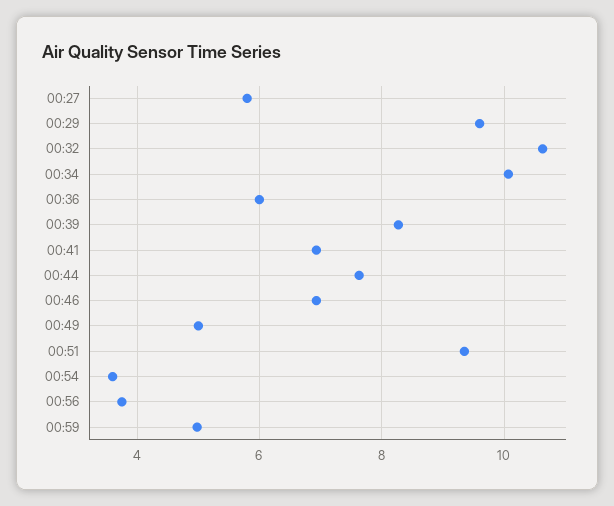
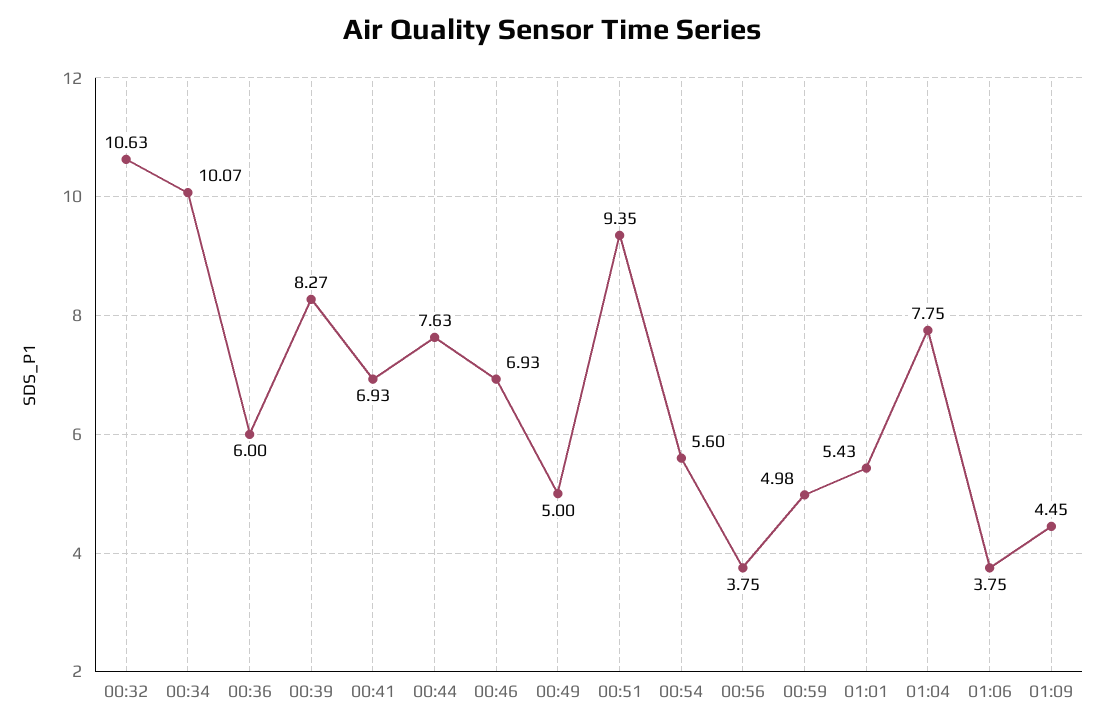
00:27: 5.8 -> none
00:29: 9.6 -> none
00:54: 3.6 -> 5.6
01:01: none -> 5.43
01:04: none -> 7.75
01:06: none -> 3.75
01:09: none -> 4.45

